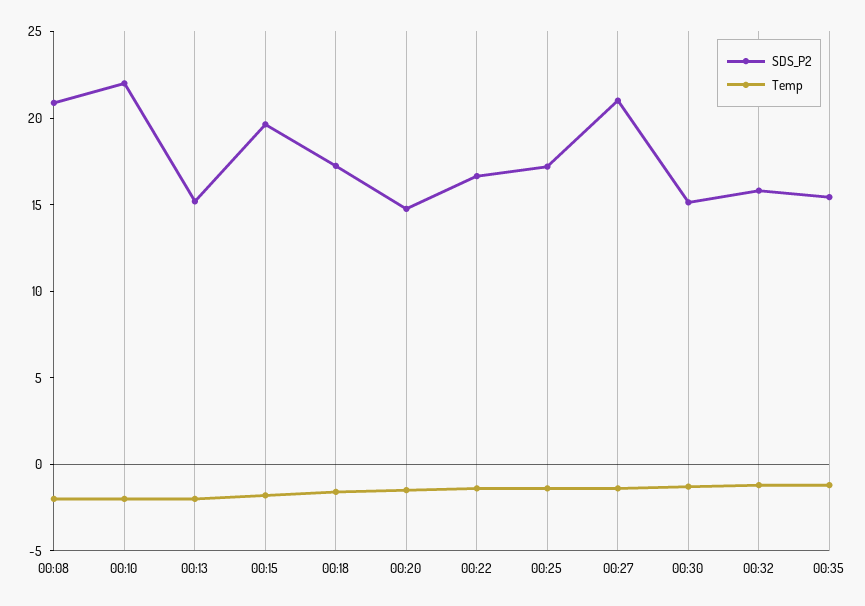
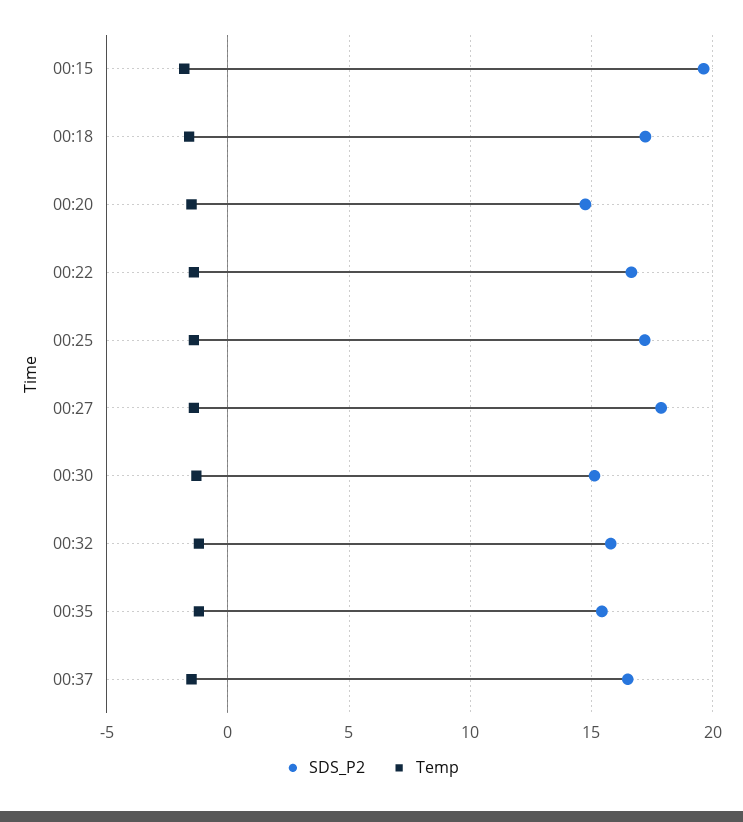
SDS_P2, 00:08: 21 -> none
Temp, 00:08: -2 -> none
SDS_P2, 00:10: 22 -> none
Temp, 00:10: -2 -> none
SDS_P2, 00:13: 15 -> none
Temp, 00:13: -2 -> none
SDS_P2, 00:27: 21 -> 18
SDS_P2, 00:37: none -> 16.5
Temp, 00:37: none -> -1.5

